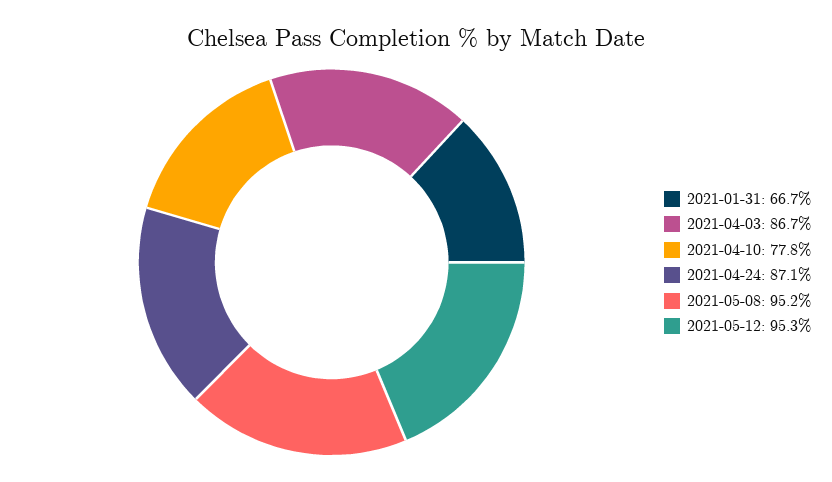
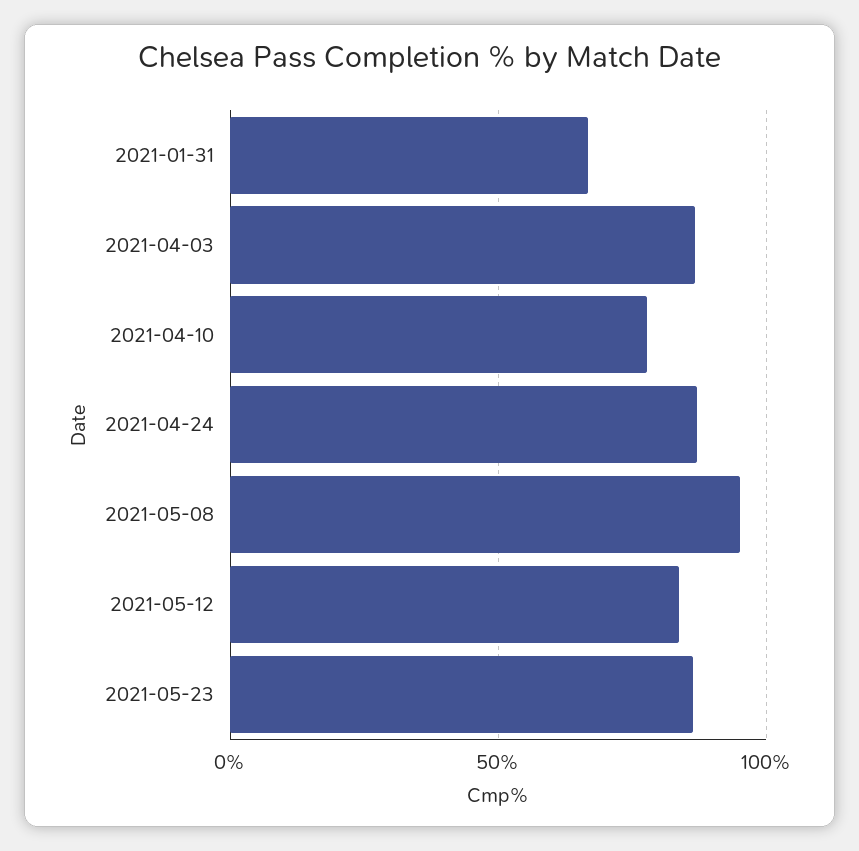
2021-05-12: 95.3 -> 85
2021-05-23: none -> 85

